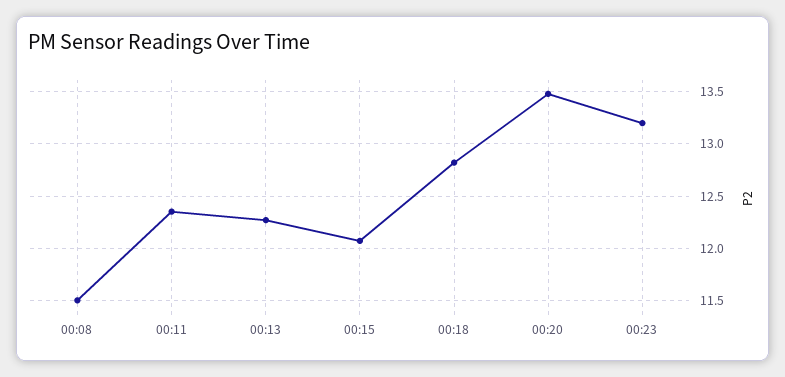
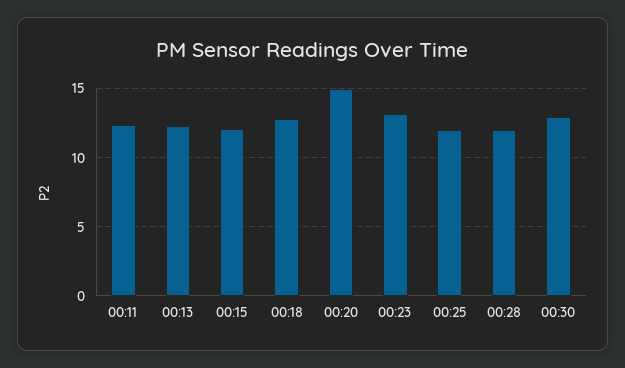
00:08: 11.5 -> none
00:20: 13.5 -> 15
00:25: none -> 12
00:28: none -> 12
00:30: none -> 13

